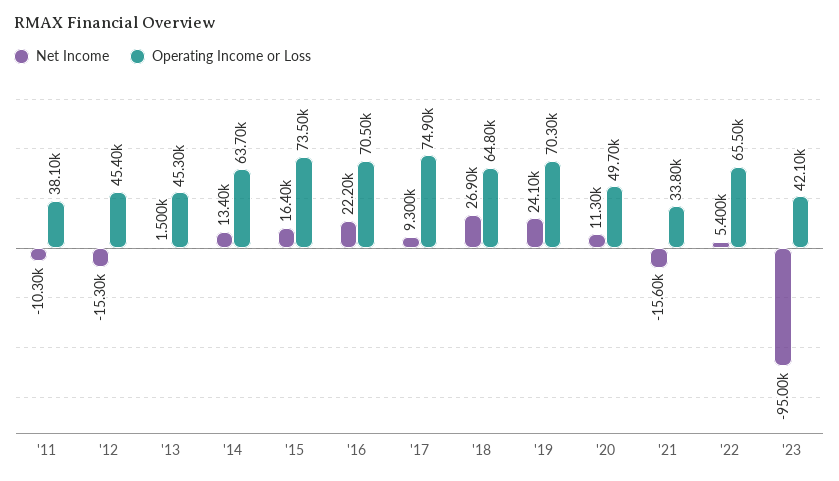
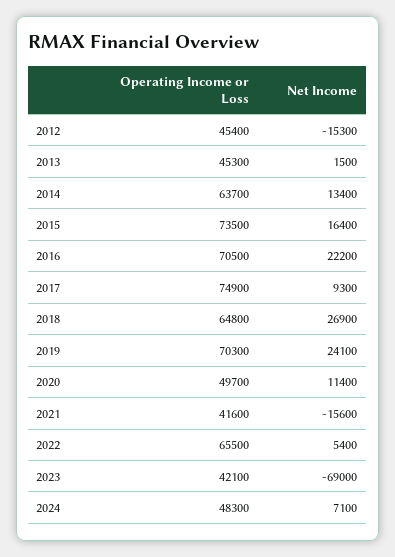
Net Income, '11: -10300 -> none
Operating Income or Loss, '11: 38100 -> none
Net Income, '20: 11300 -> 11400
Operating Income or Loss, '21: 33800 -> 41600
Net Income, '23: -95000 -> -69000
Operating Income or Loss, 2024: none -> 48300
Net Income, 2024: none -> 7100

